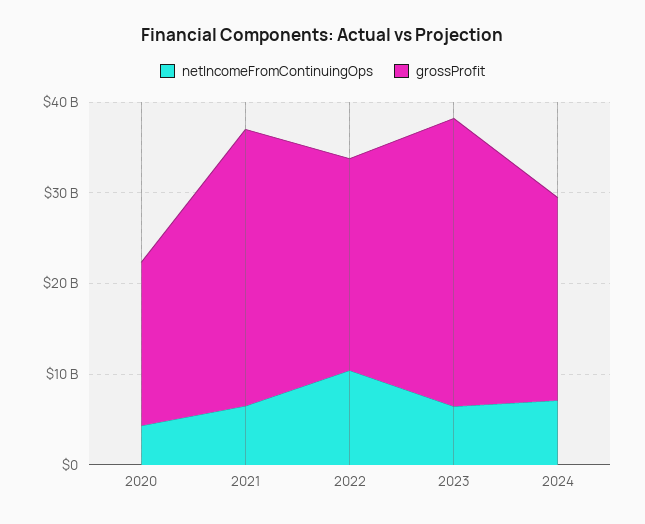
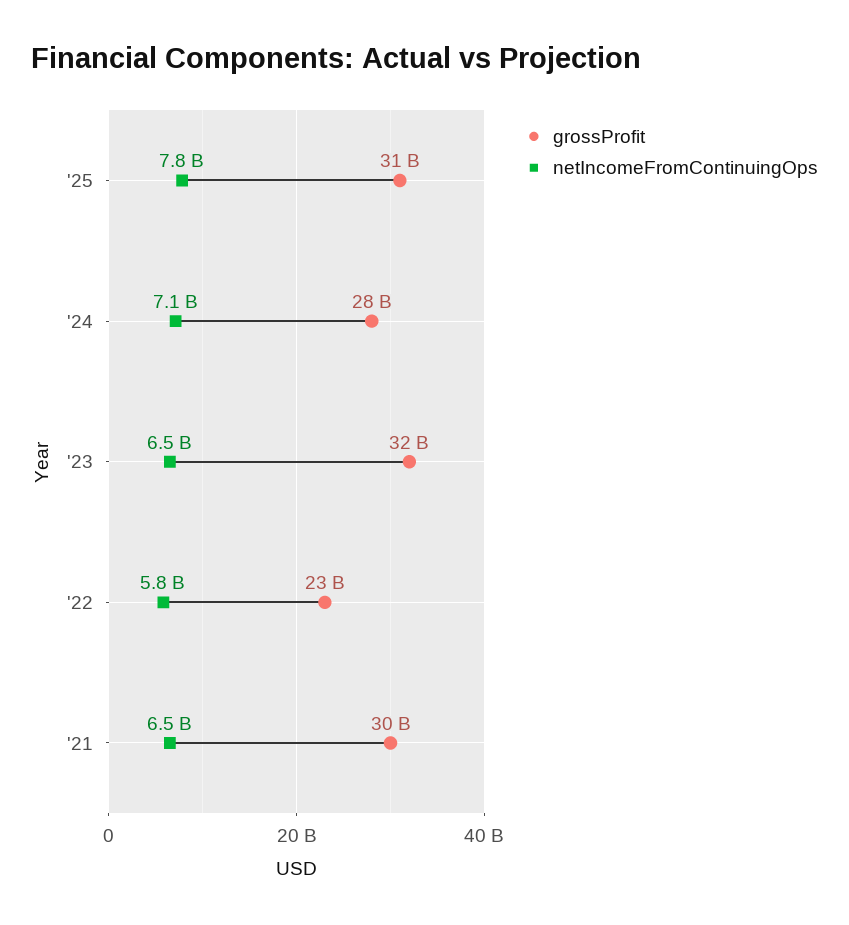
netIncomeFromContinuingOps, 2020: 4000000000 -> none
grossProfit, 2020: 18000000000 -> none
netIncomeFromContinuingOps, 2022: 10000000000 -> 5800000000
grossProfit, 2024: 22000000000 -> 28000000000
grossProfit, '25: none -> 31000000000
netIncomeFromContinuingOps, '25: none -> 7800000000

